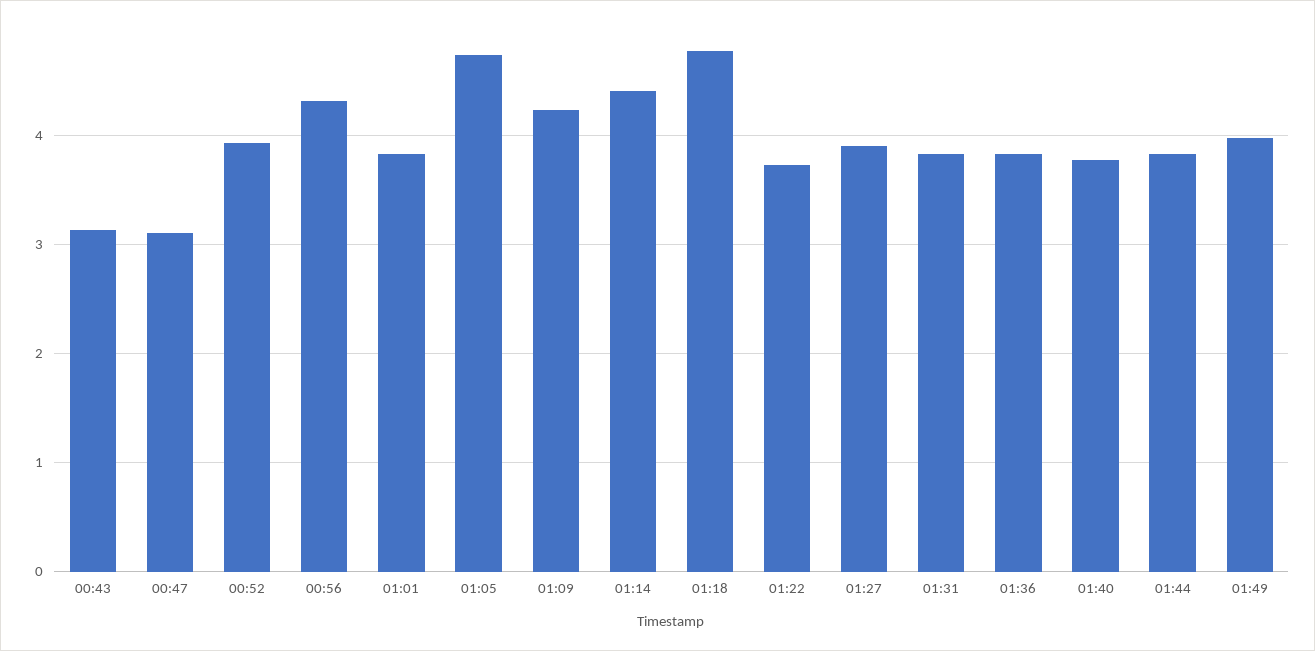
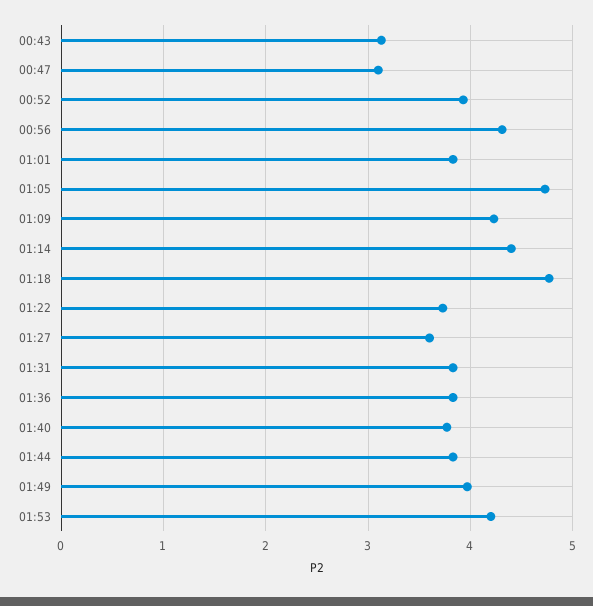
01:27: 3.9 -> 3.6
01:53: none -> 4.2

